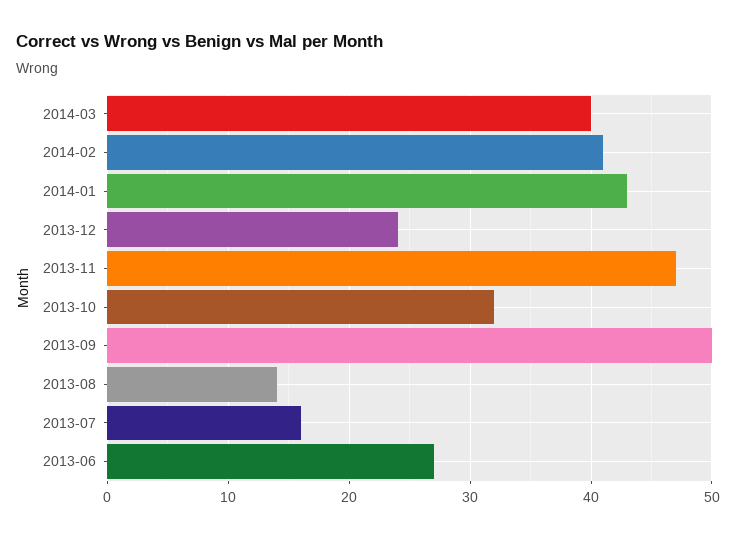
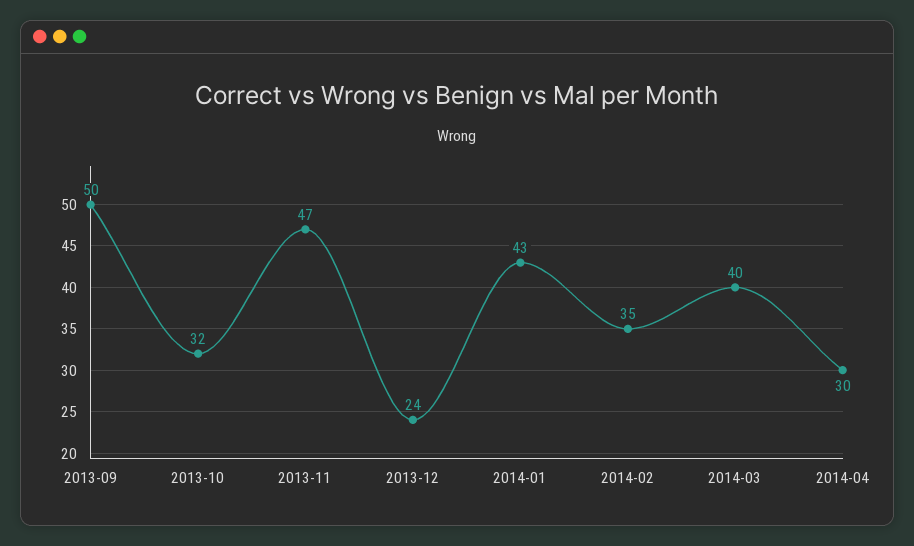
2014-02: 41 -> 35
2013-08: 14 -> none
2013-07: 16 -> none
2013-06: 27 -> none
2014-04: none -> 30

